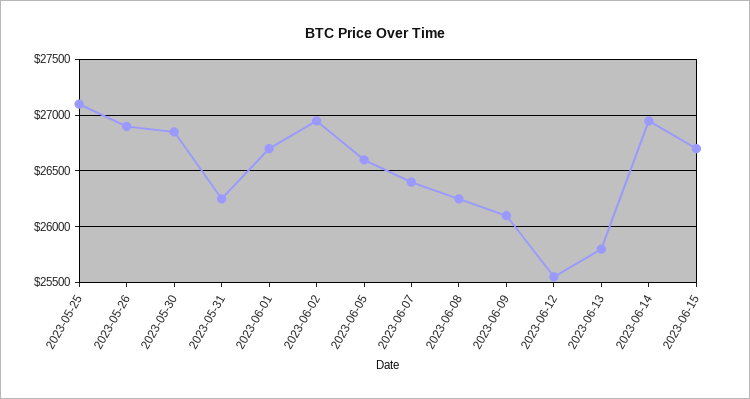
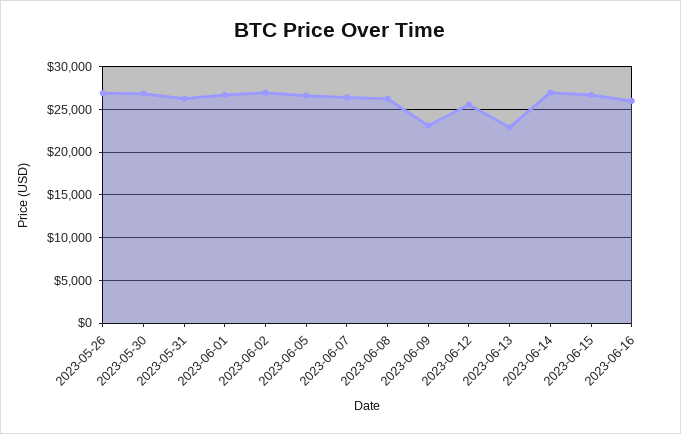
2023-05-25: 27100 -> none
2023-06-09: 26100 -> 23000
2023-06-13: 25800 -> 23000
2023-06-16: none -> 26000

